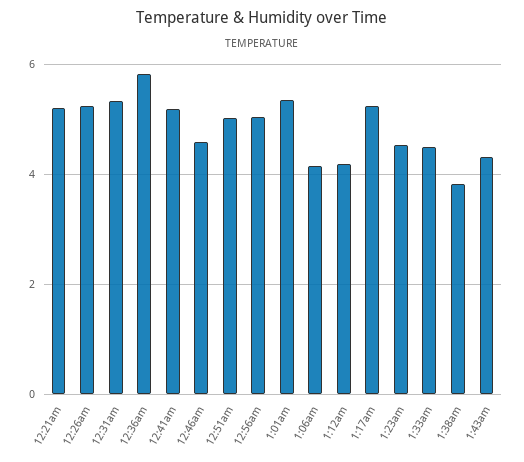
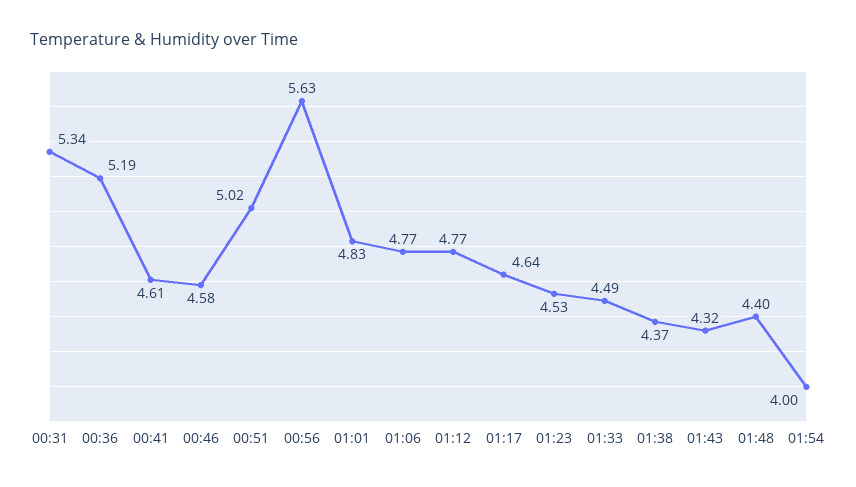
12:21am: 5.2 -> none
12:26am: 5.2 -> none
12:36am: 5.8 -> 5.19
12:41am: 5.2 -> 4.61
12:56am: 5 -> 5.63
1:01am: 5.4 -> 4.83
1:06am: 4.2 -> 4.77
1:12am: 4.2 -> 4.77
1:17am: 5.2 -> 4.64
1:38am: 3.8 -> 4.37
01:48: none -> 4.4
01:54: none -> 4

